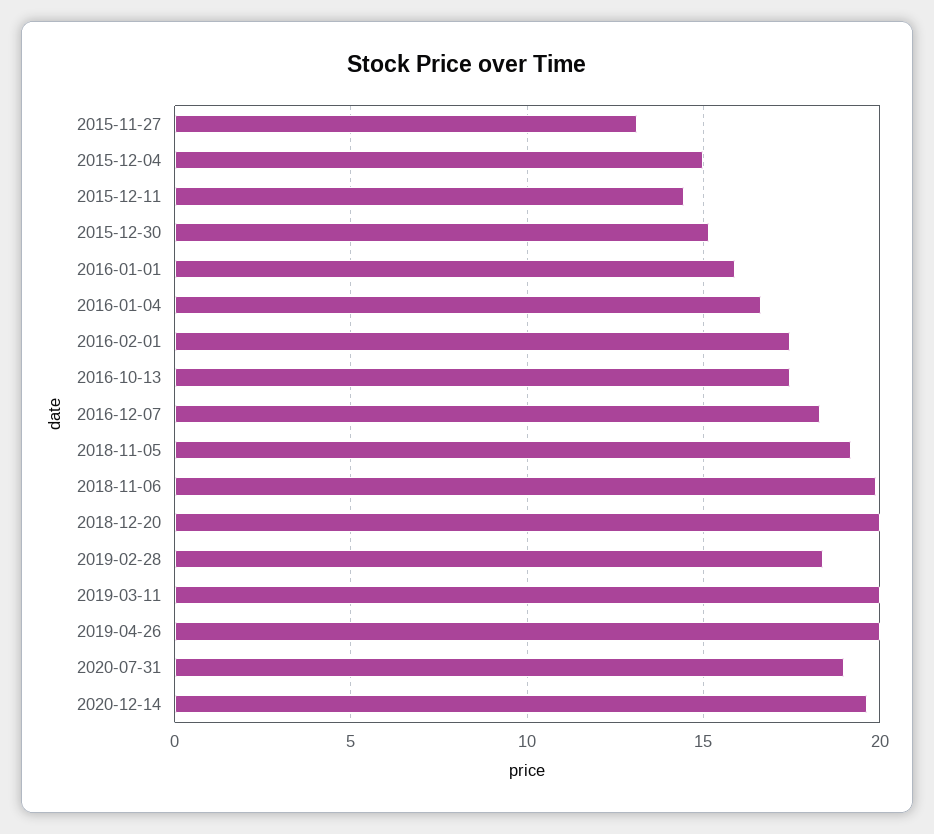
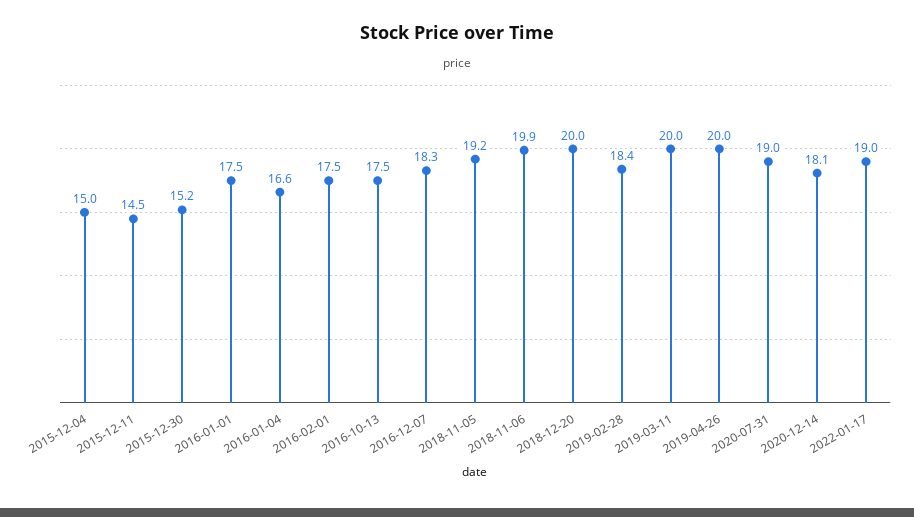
2015-11-27: 13 -> none
2016-01-01: 16 -> 17.5
2020-12-14: 19.5 -> 18.1
2022-01-17: none -> 19

